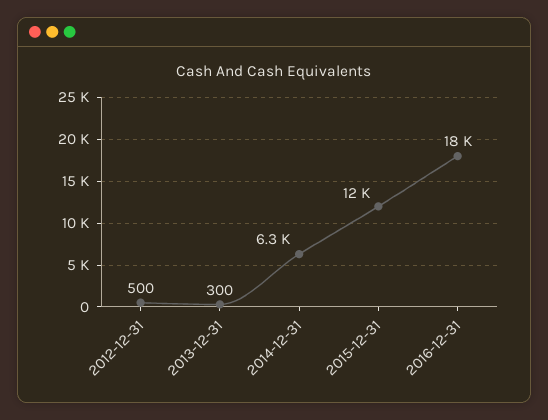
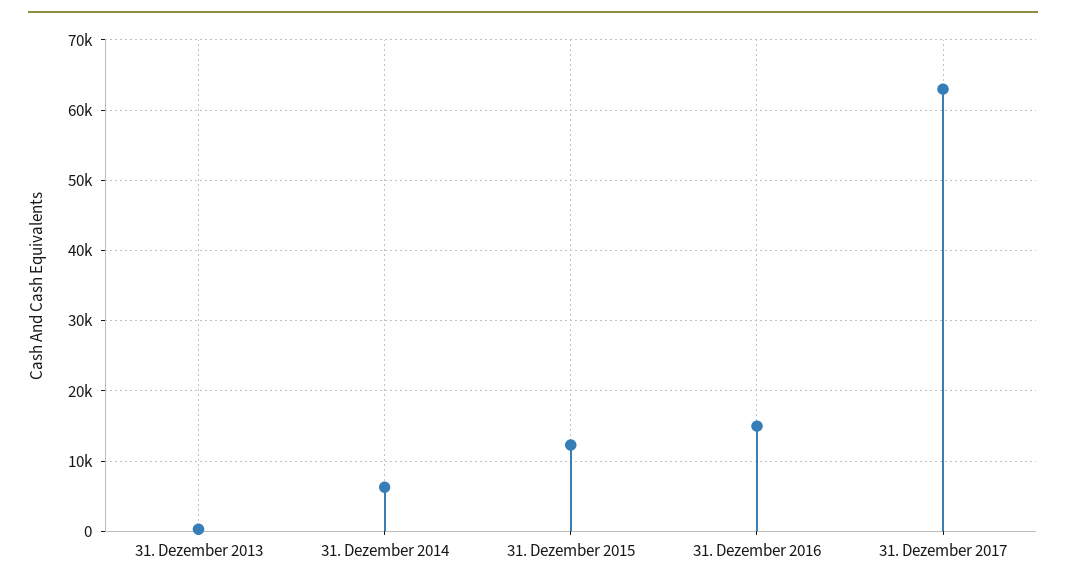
2012-12-31: 500 -> none
2016-12-31: 18000 -> 15000
31. Dezember 2017: none -> 63000

